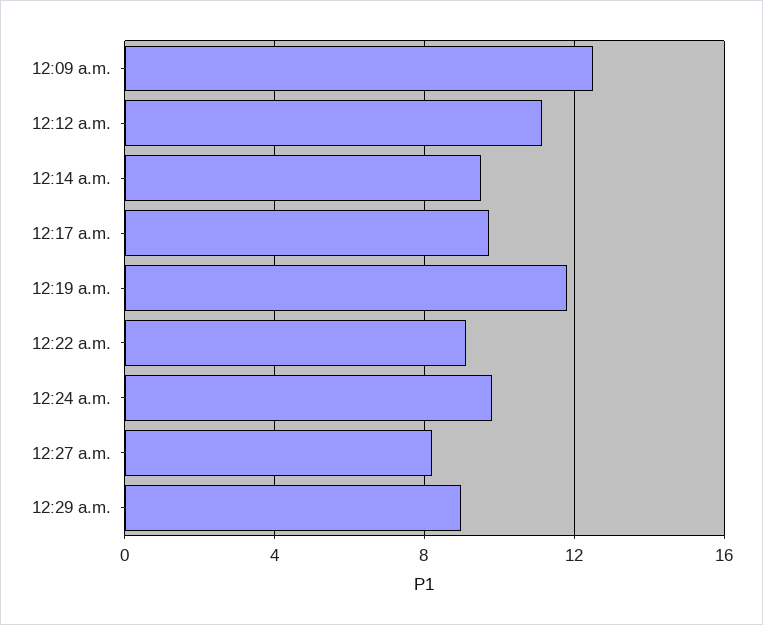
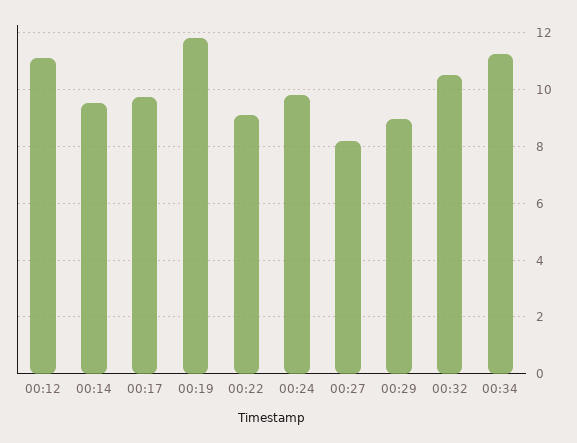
12:09 a.m.: 12.5 -> none
00:32: none -> 10.5
00:34: none -> 11.25

